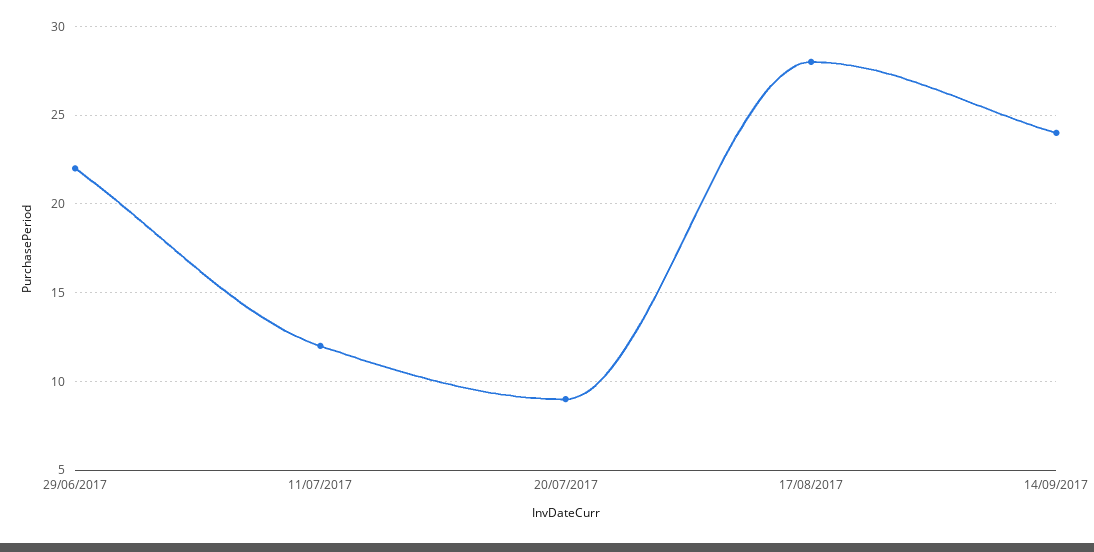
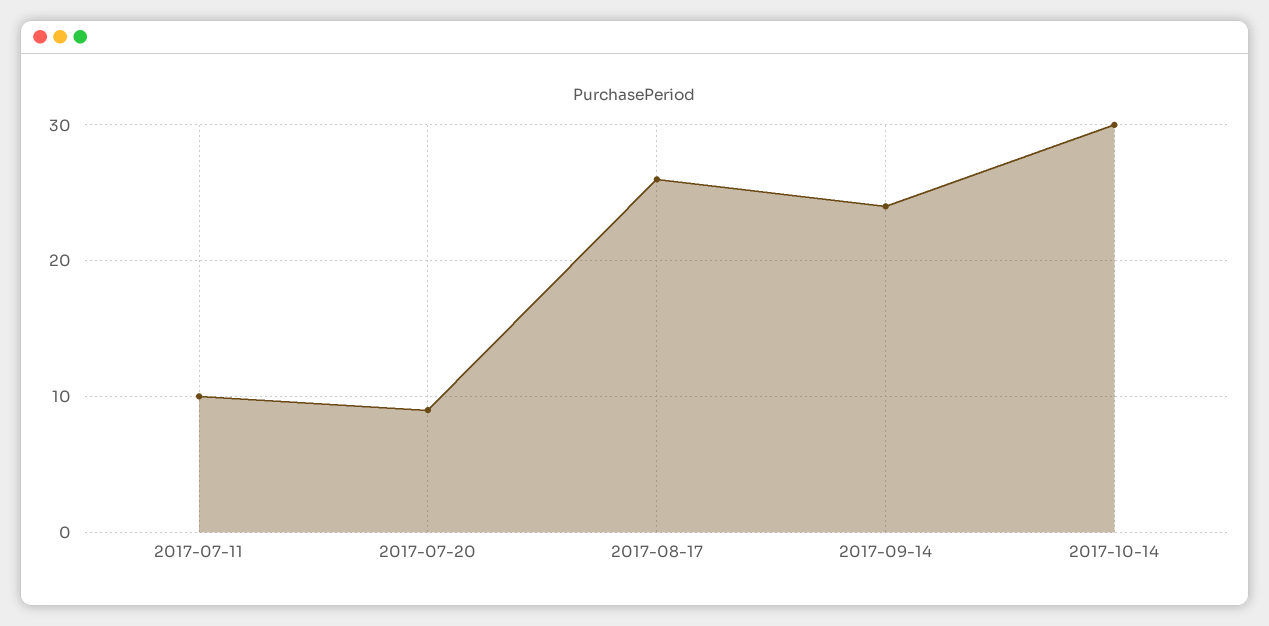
29/06/2017: 22 -> none
11/07/2017: 12 -> 10
17/08/2017: 28 -> 26
2017-10-14: none -> 30

